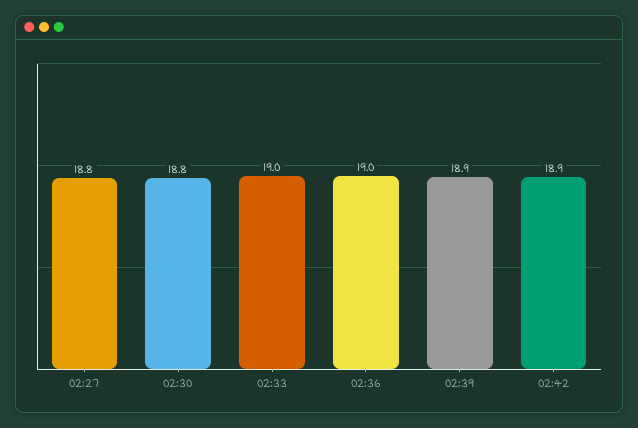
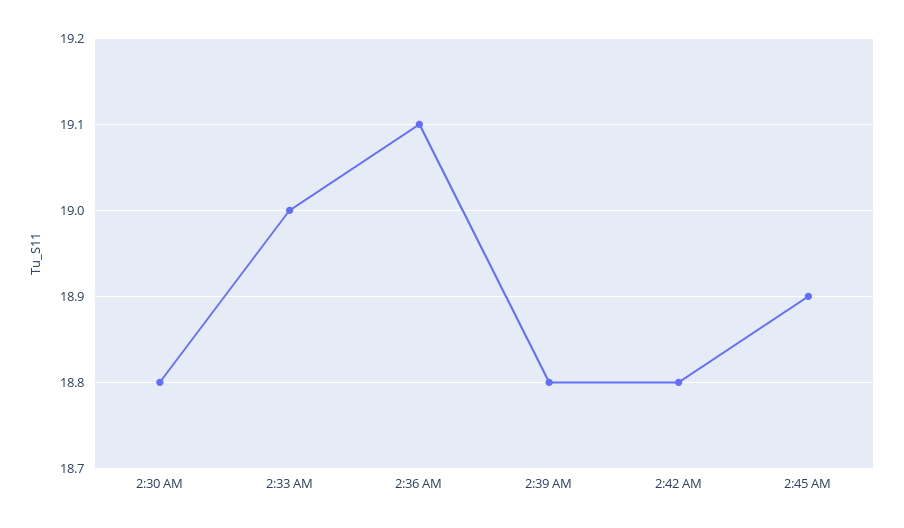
02:27: 18.8 -> none
02:36: 19 -> 19.1
02:39: 18.9 -> 18.8
02:42: 18.9 -> 18.8
2:45 AM: none -> 18.9

